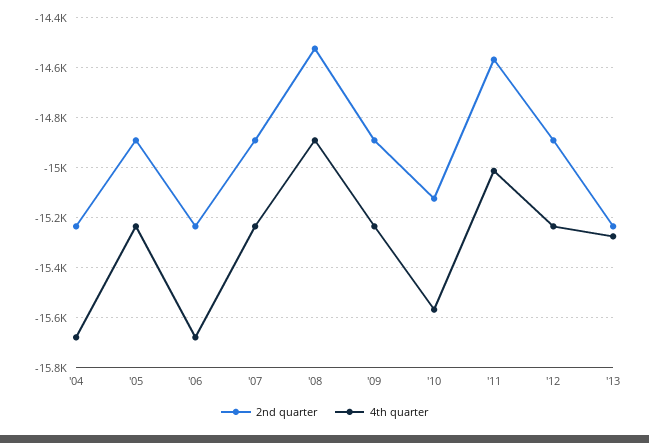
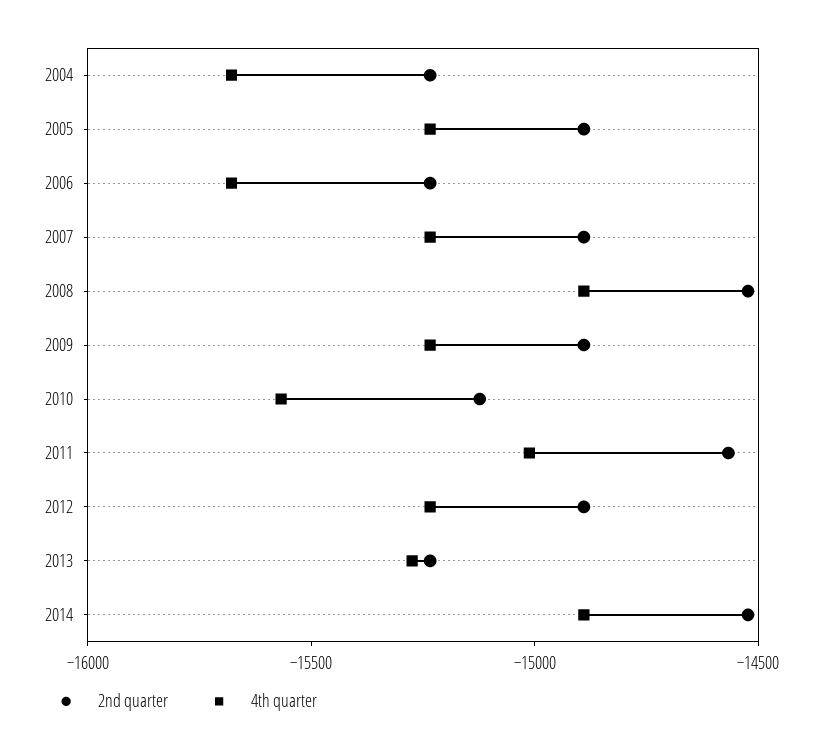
2nd quarter, 2014: none -> -14500
4th quarter, 2014: none -> -14900

